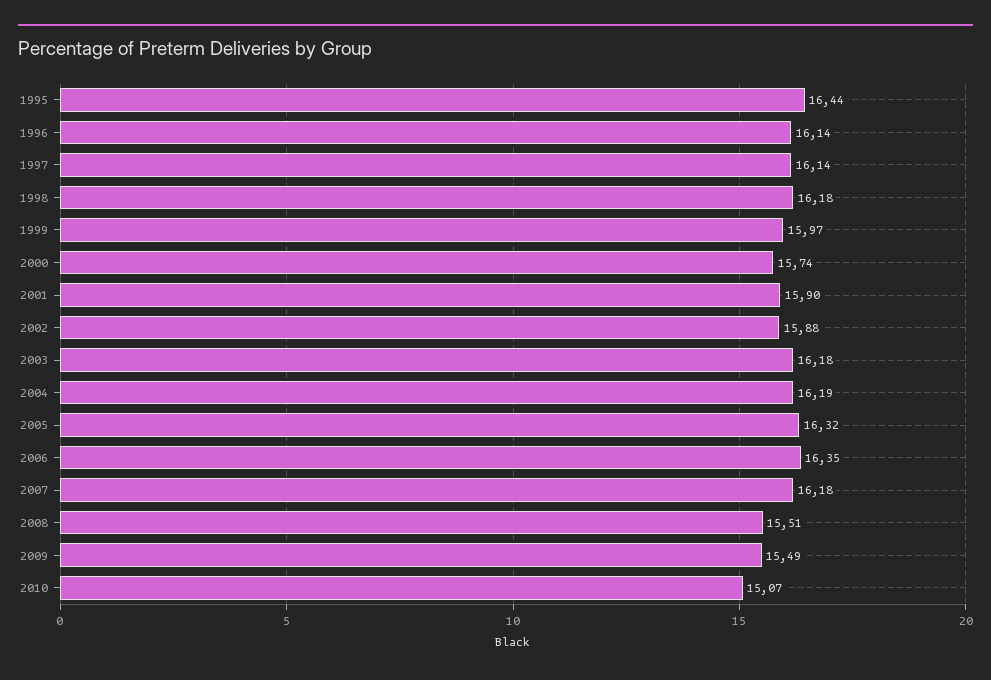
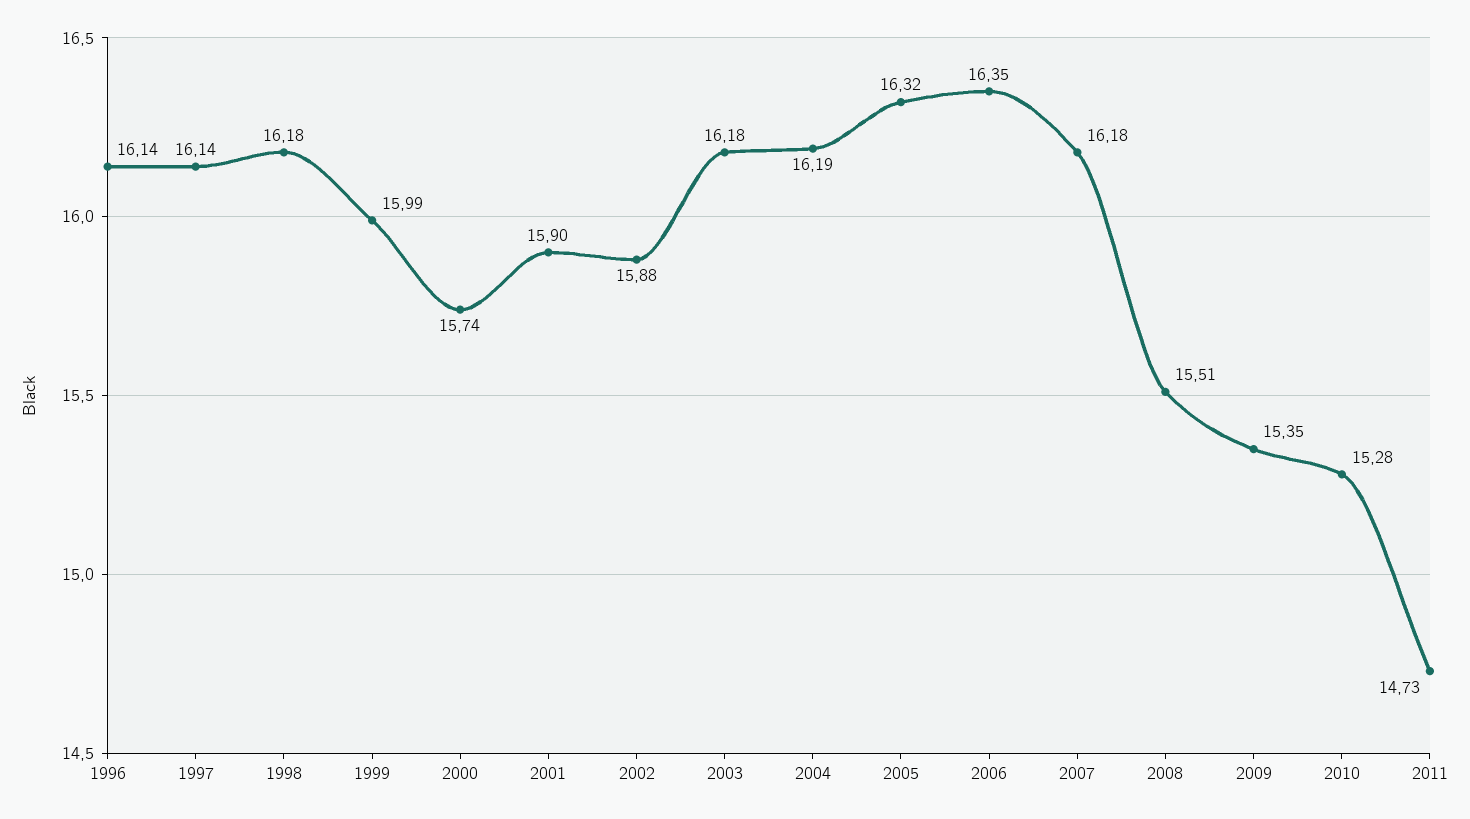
1995: 16.44 -> none
1999: 15.97 -> 15.99
2009: 15.49 -> 15.35
2010: 15.07 -> 15.28
2011: none -> 14.73

